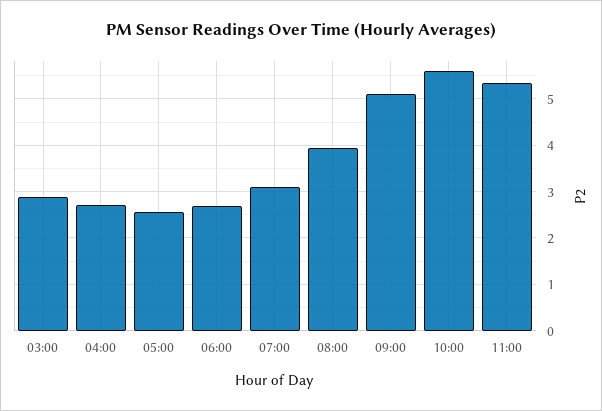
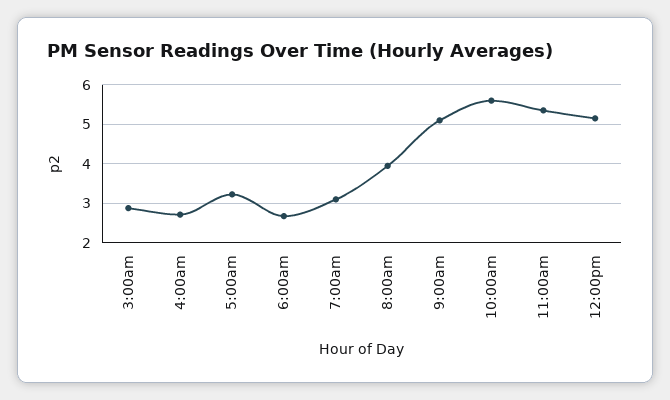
05:00: 2.6 -> 3.2
12:00pm: none -> 5.2

